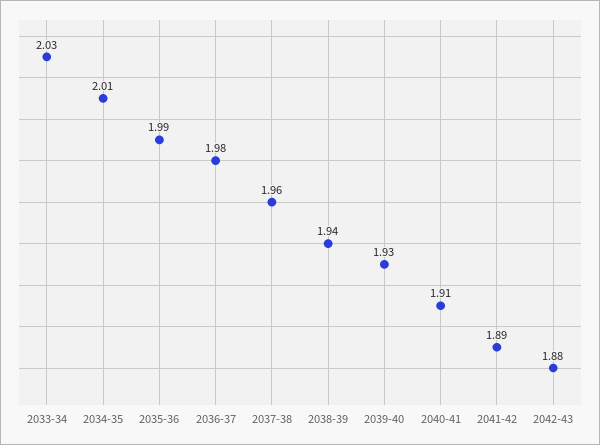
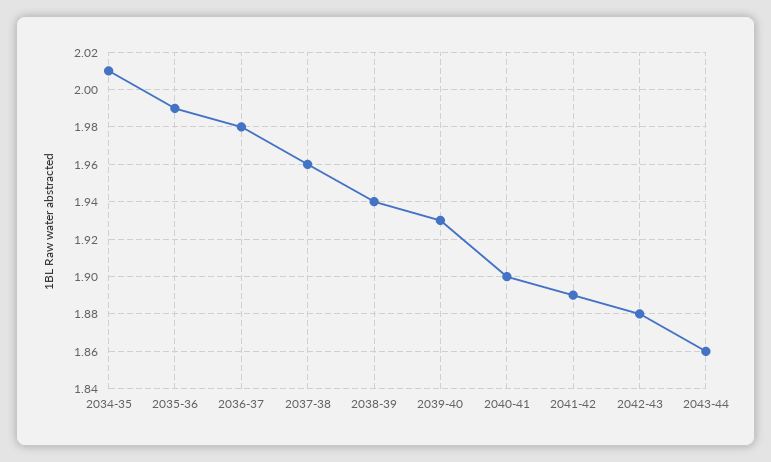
2033-34: 2.03 -> none
2040-41: 1.91 -> 1.9
2043-44: none -> 1.86

